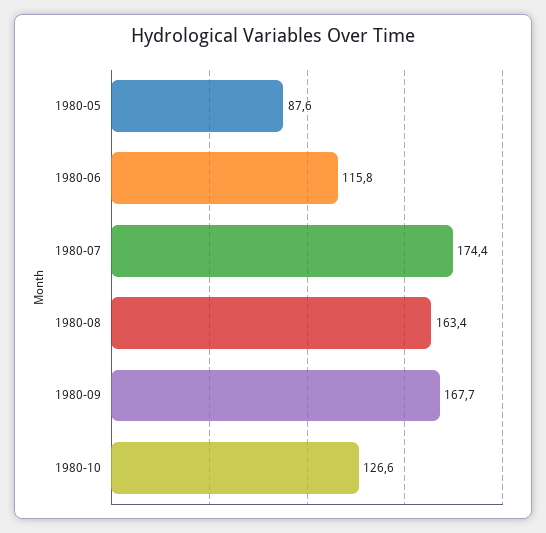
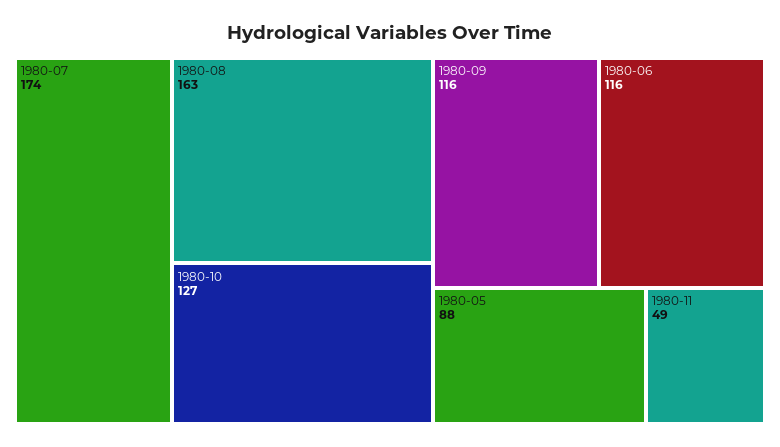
1980-09: 167.7 -> 116
1980-11: none -> 49

